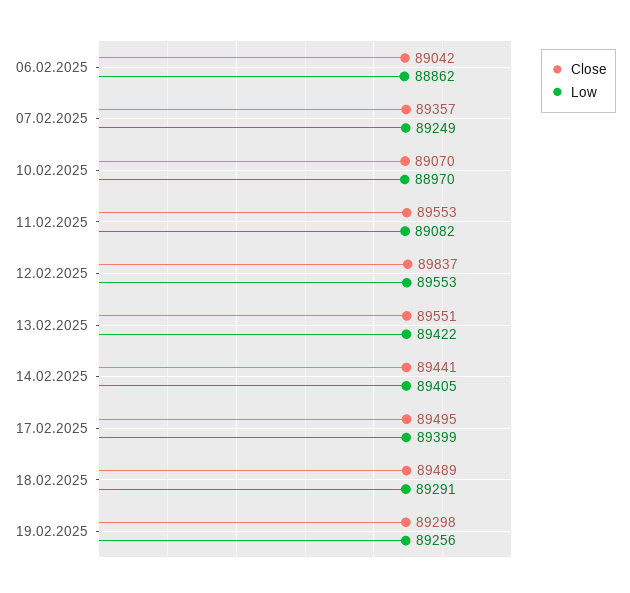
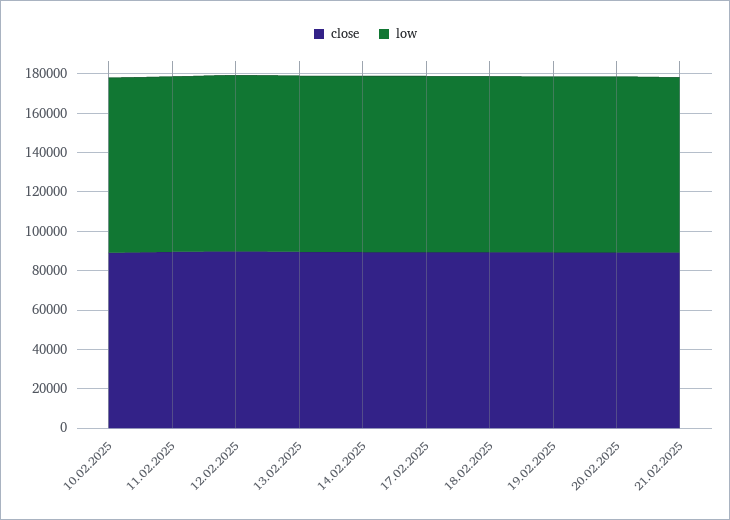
Close, 06.02.2025: 89042 -> none
Low, 06.02.2025: 88862 -> none
Close, 07.02.2025: 89357 -> none
Low, 07.02.2025: 89249 -> none
Close, 20.02.2025: none -> 90000
Low, 20.02.2025: none -> 90000
Close, 21.02.2025: none -> 90000
Low, 21.02.2025: none -> 90000

